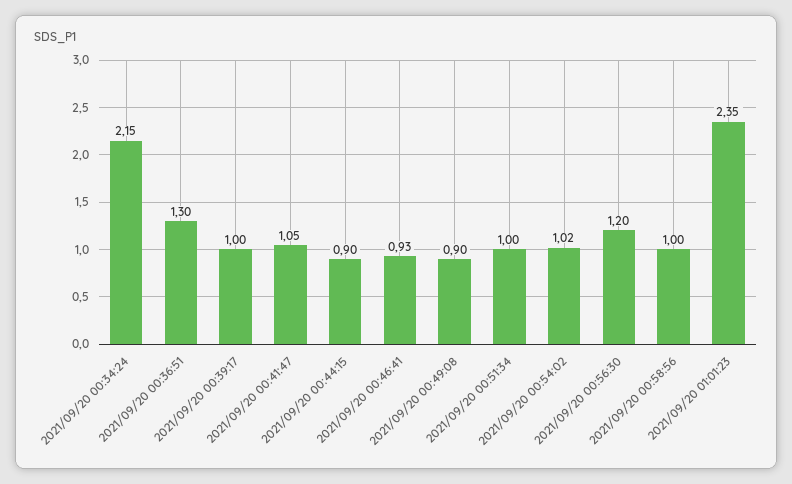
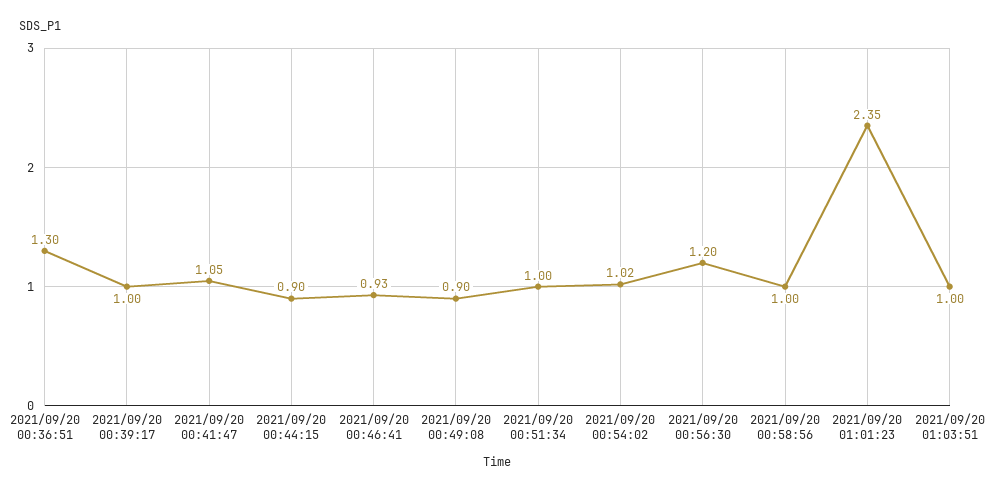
2021/09/20 00:34:24: 2.15 -> none
2021/09/20 01:03:51: none -> 1

